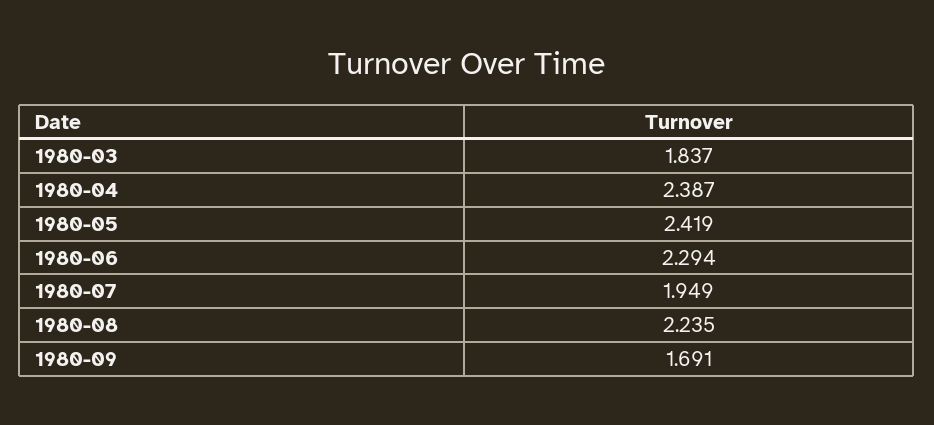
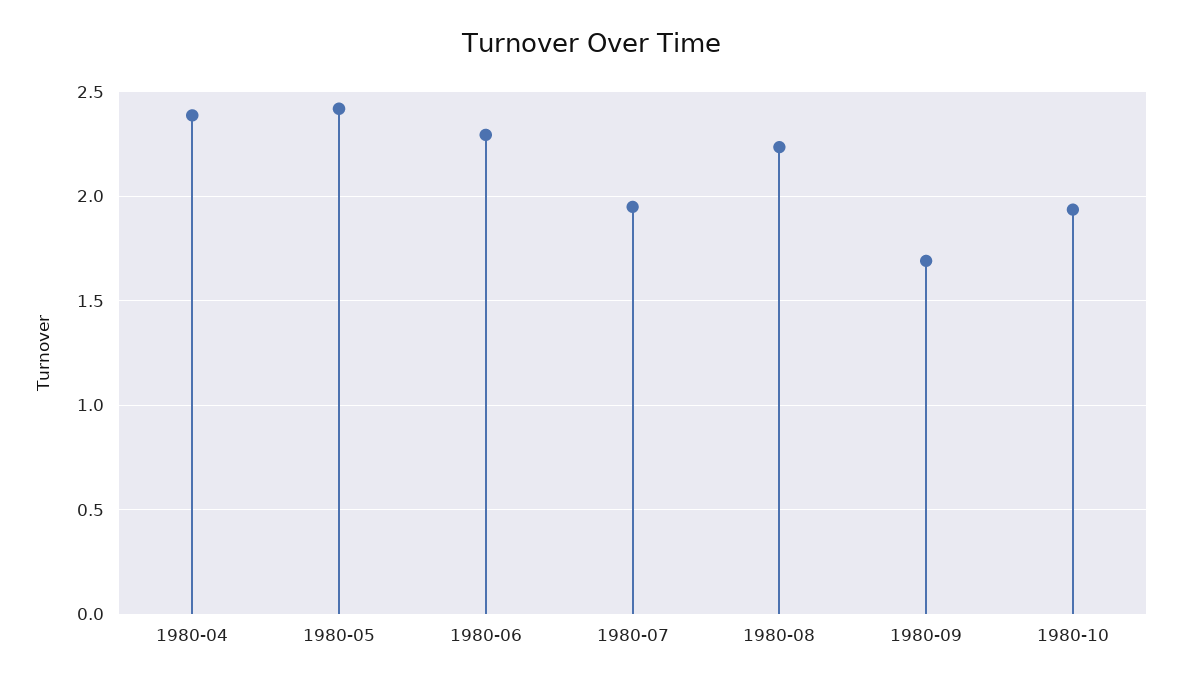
1980-03: 1.837 -> none
1980-10: none -> 1.95

